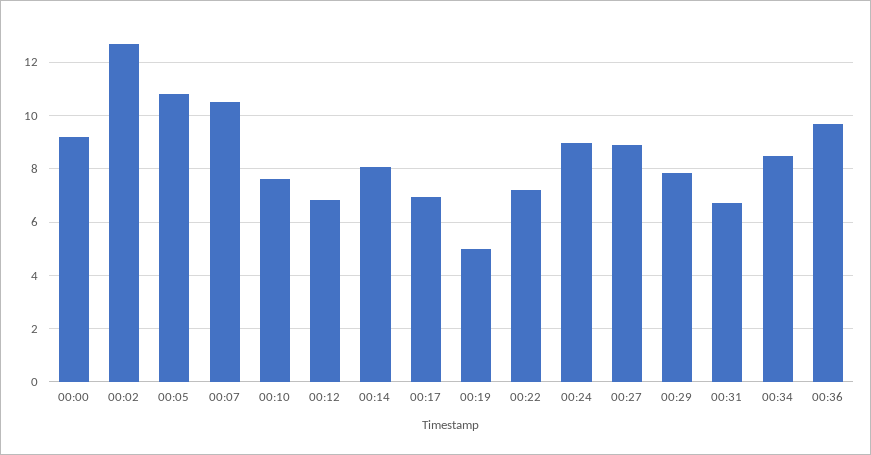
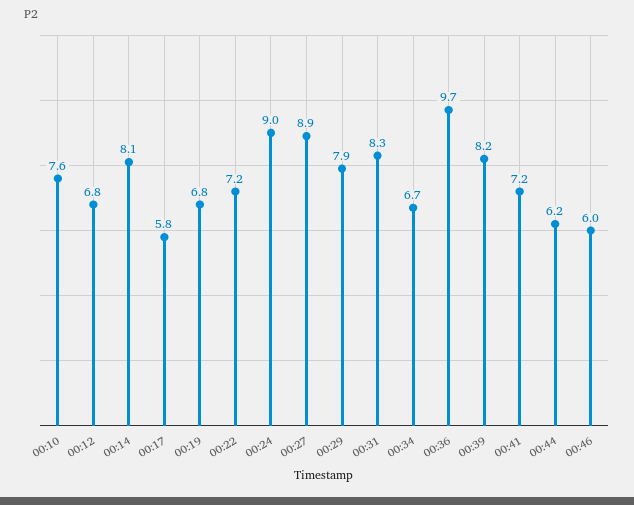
00:00: 9.25 -> none
00:02: 12.75 -> none
00:05: 10.75 -> none
00:07: 10.5 -> none
00:17: 7 -> 5.8
00:19: 5 -> 6.8
00:31: 6.75 -> 8.3
00:34: 8.5 -> 6.7
00:39: none -> 8.2
00:41: none -> 7.2
00:44: none -> 6.2
00:46: none -> 6

